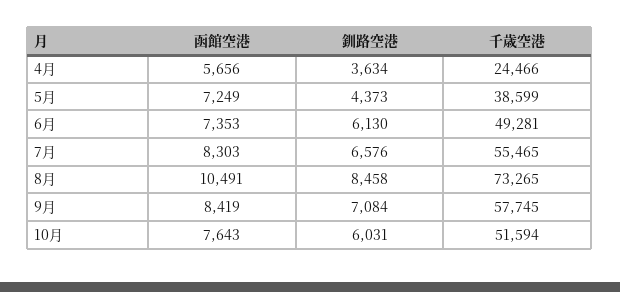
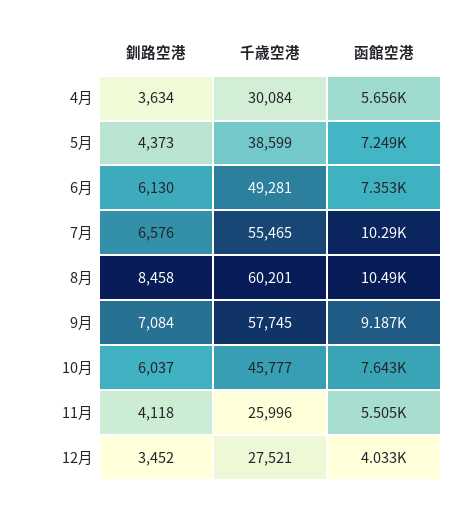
千歳空港, 4月: 24466 -> 30084
函館空港, 7月: 8303 -> 10290
千歳空港, 8月: 73265 -> 60201
函館空港, 9月: 8419 -> 9187
釧路空港, 10月: 6031 -> 6037
千歳空港, 10月: 51594 -> 45777
釧路空港, 11月: none -> 4118
千歳空港, 11月: none -> 25996
函館空港, 11月: none -> 5505
釧路空港, 12月: none -> 3452
千歳空港, 12月: none -> 27521
函館空港, 12月: none -> 4033

